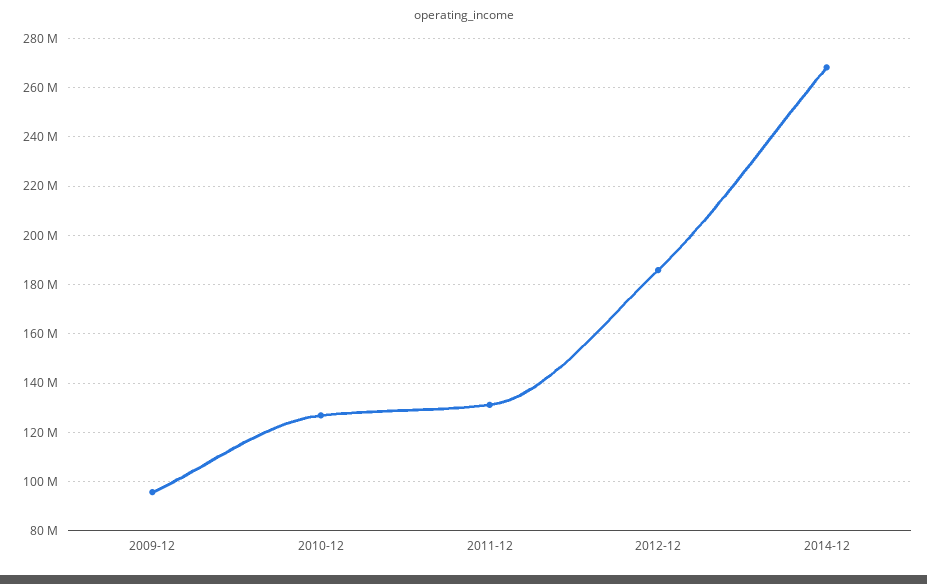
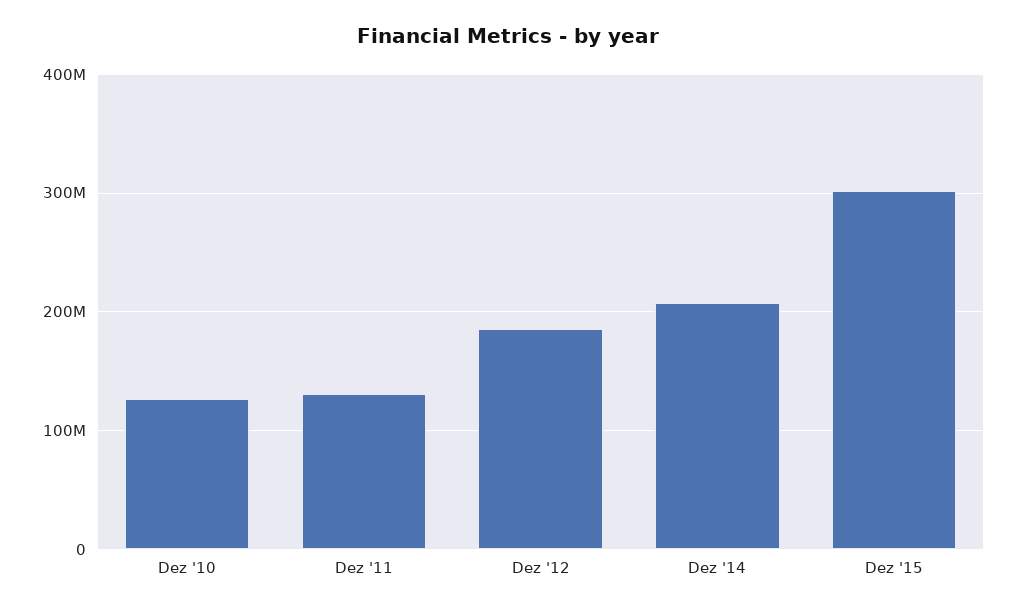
2009-12: 95000000 -> none
2014-12: 267500000 -> 210000000
Dez '15: none -> 300000000

